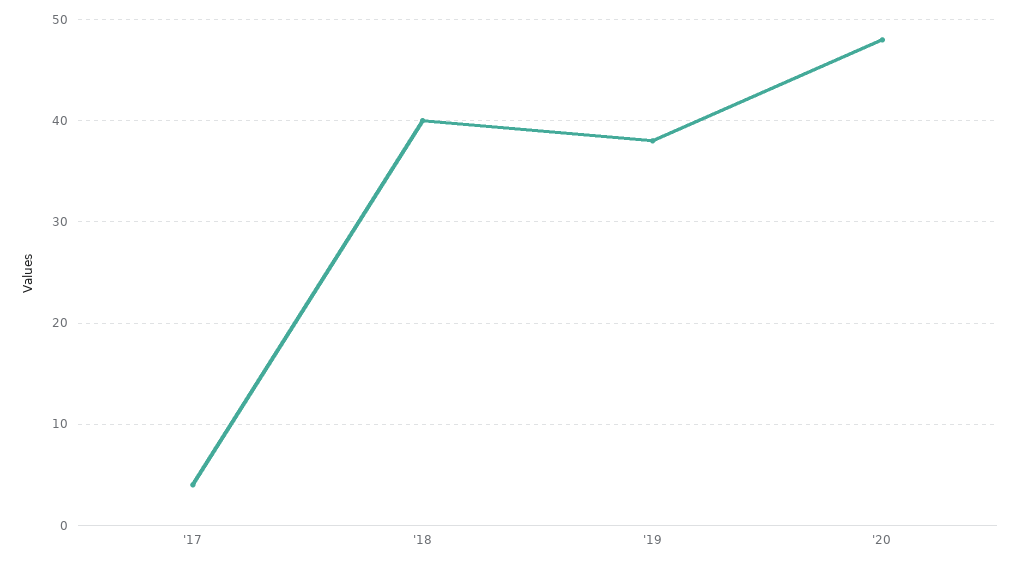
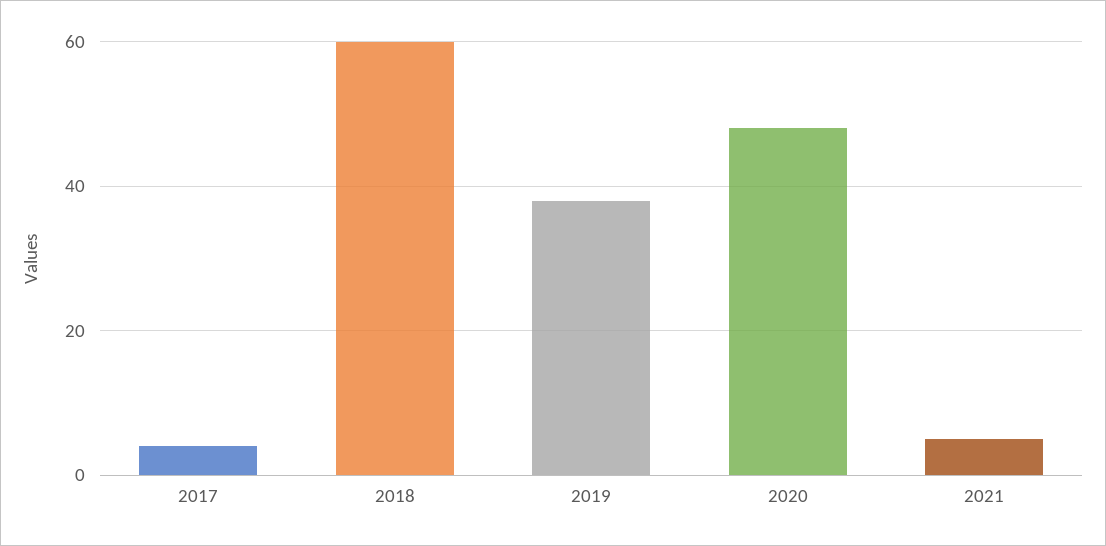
'18: 40 -> 60
2021: none -> 5

